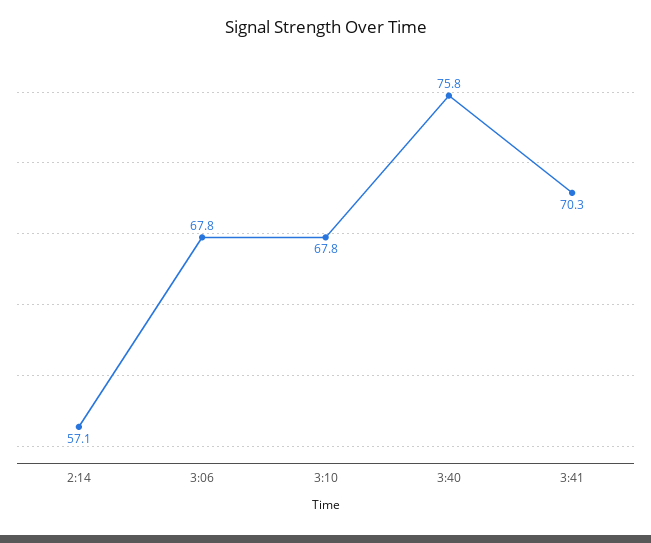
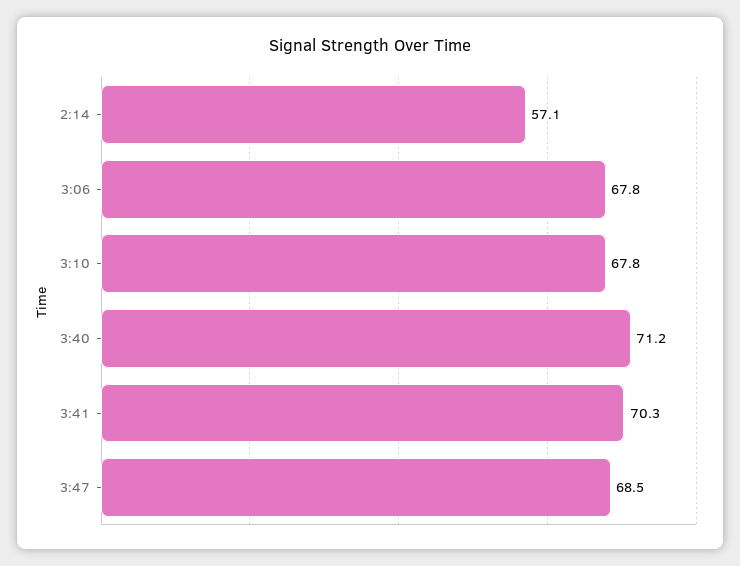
3:40: 75.8 -> 71.2
3:47: none -> 68.5

